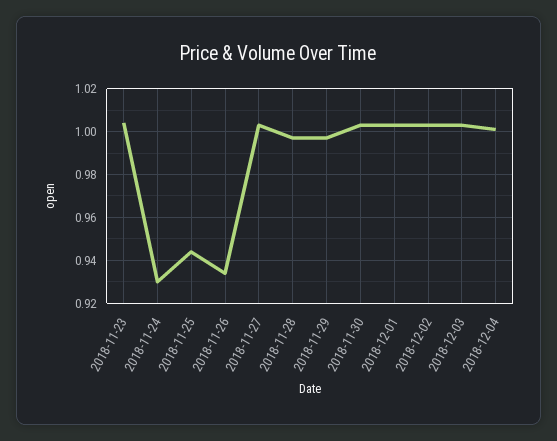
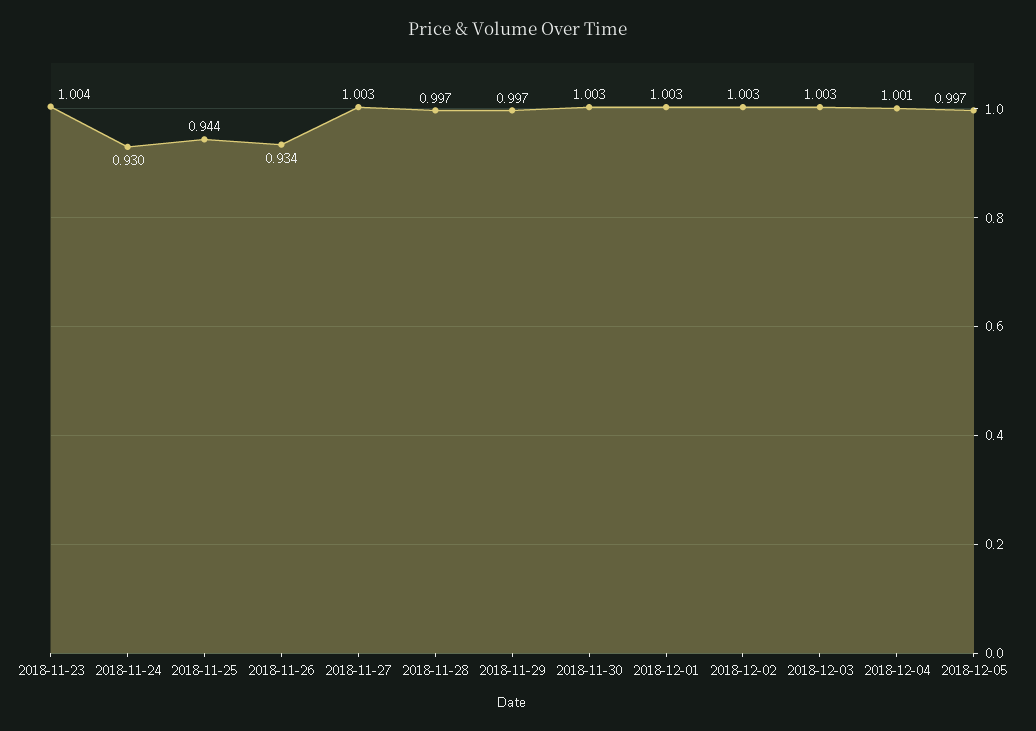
2018-12-05: none -> 0.997

